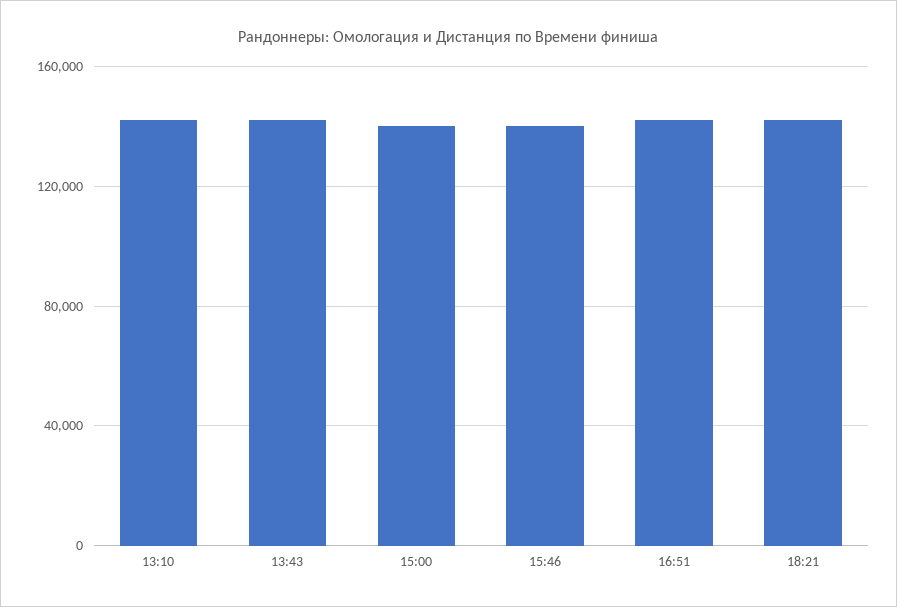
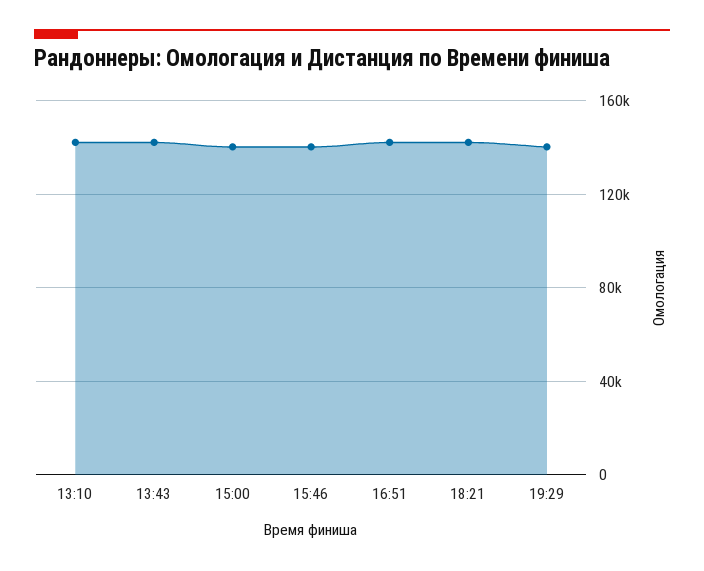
19:29: none -> 140000

